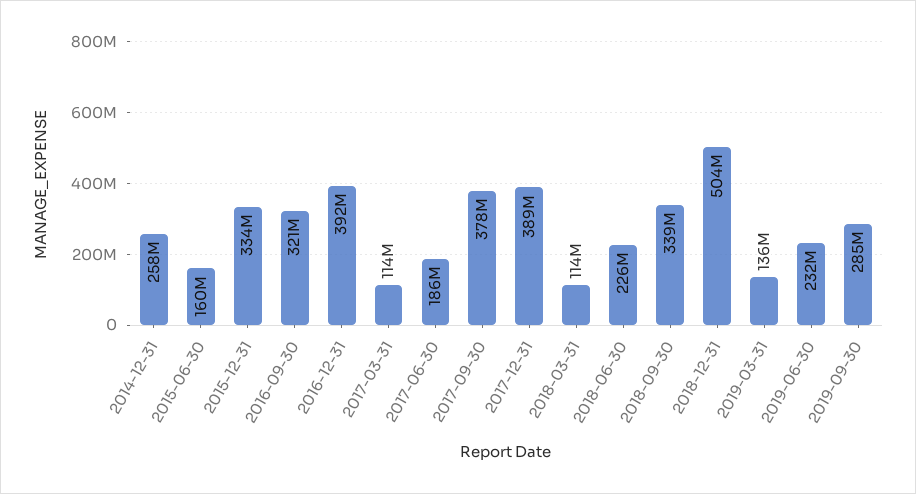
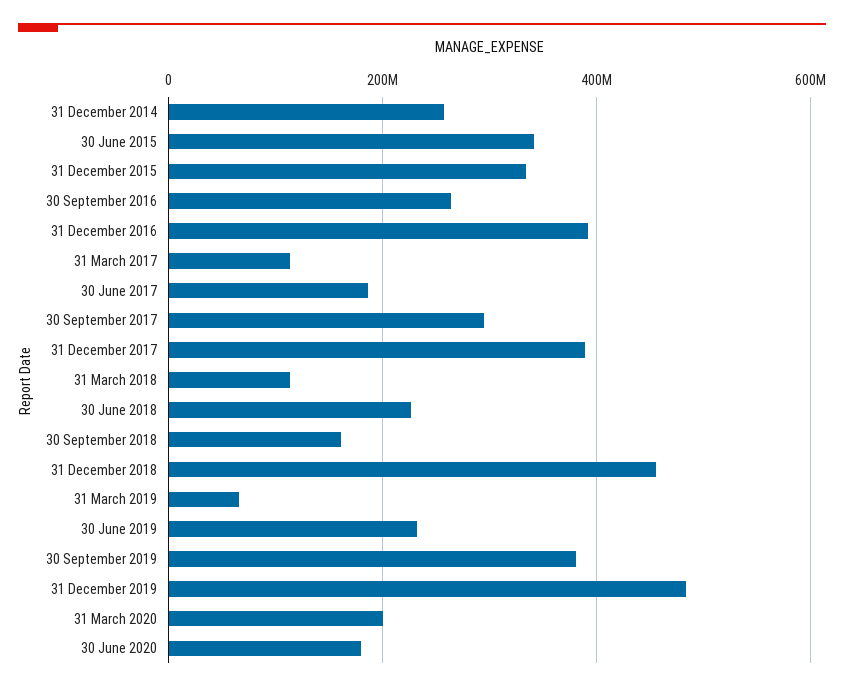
2015-06-30: 160000000 -> 340000000
2016-09-30: 321000000 -> 260000000
2017-09-30: 378000000 -> 300000000
2018-09-30: 339000000 -> 160000000
2018-12-31: 504000000 -> 460000000
2019-03-31: 136000000 -> 60000000
2019-09-30: 285000000 -> 380000000
31 December 2019: none -> 480000000
31 March 2020: none -> 200000000
30 June 2020: none -> 180000000

